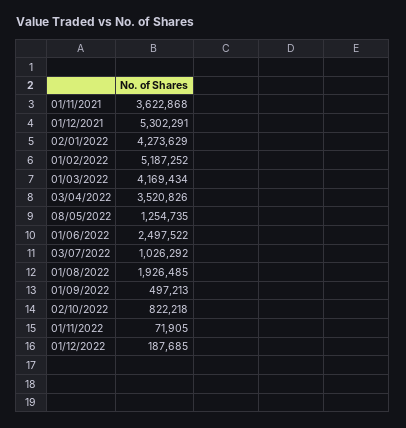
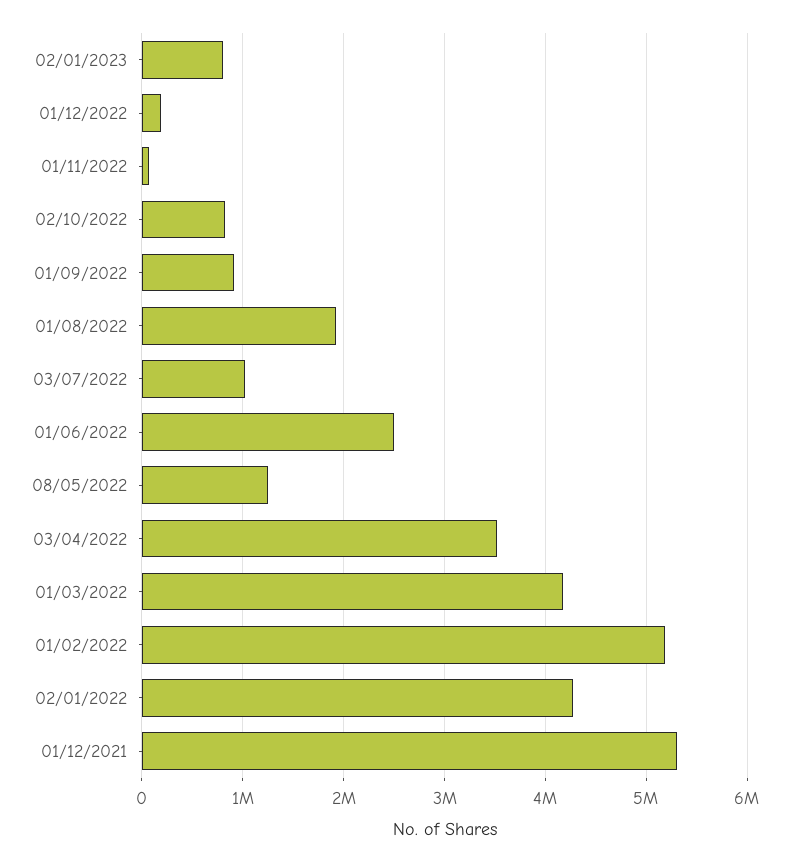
01/11/2021: 3622868 -> none
01/09/2022: 497213 -> 900000
02/01/2023: none -> 800000

